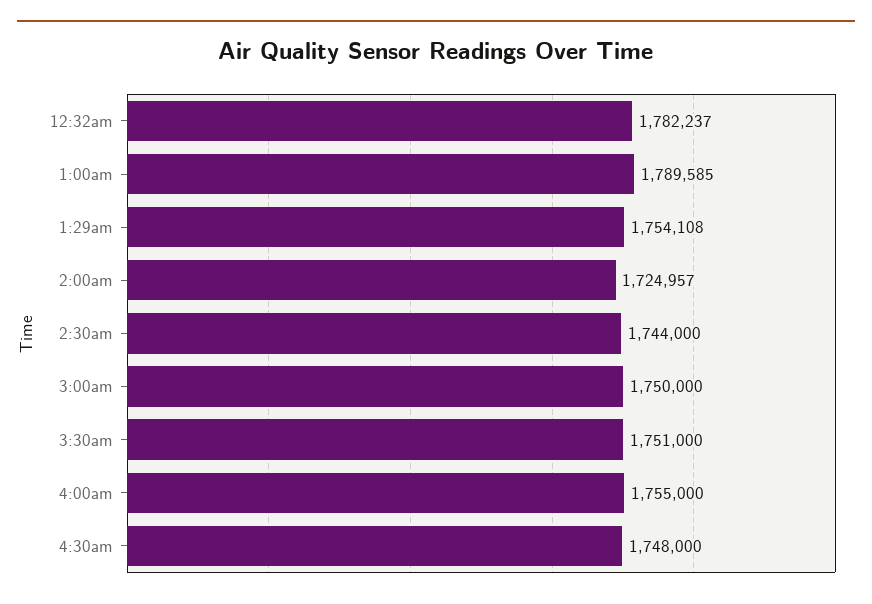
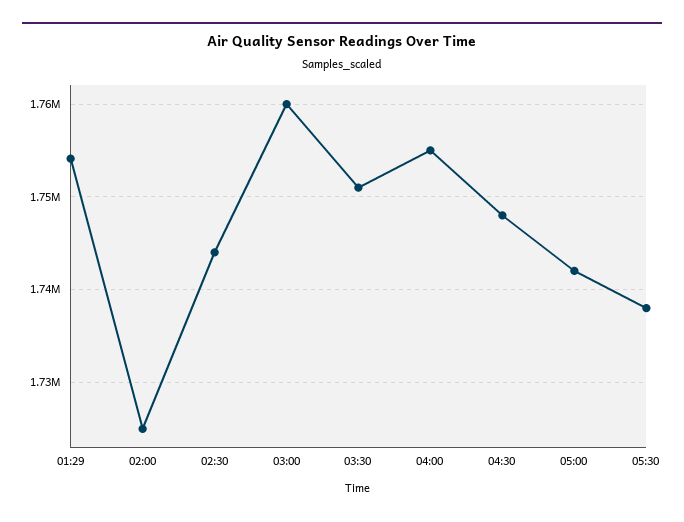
12:32am: 1782237 -> none
1:00am: 1789585 -> none
3:00am: 1750000 -> 1760000
05:00: none -> 1742000
05:30: none -> 1738000

